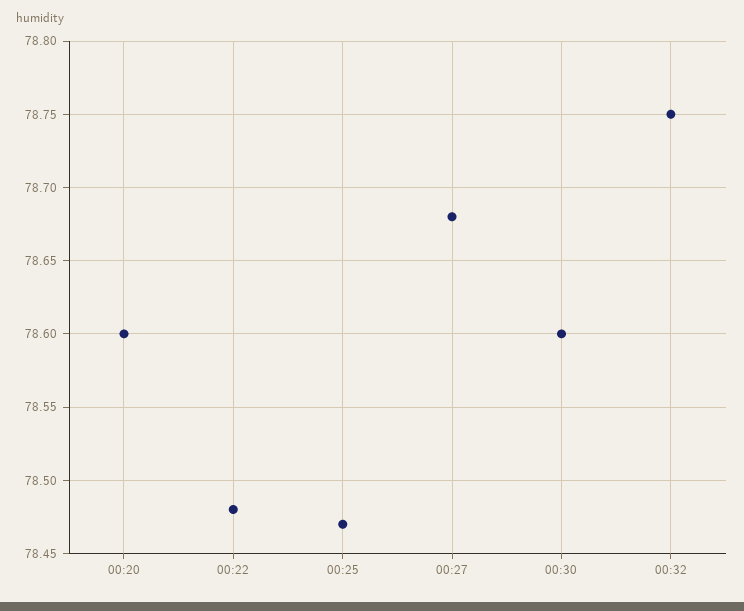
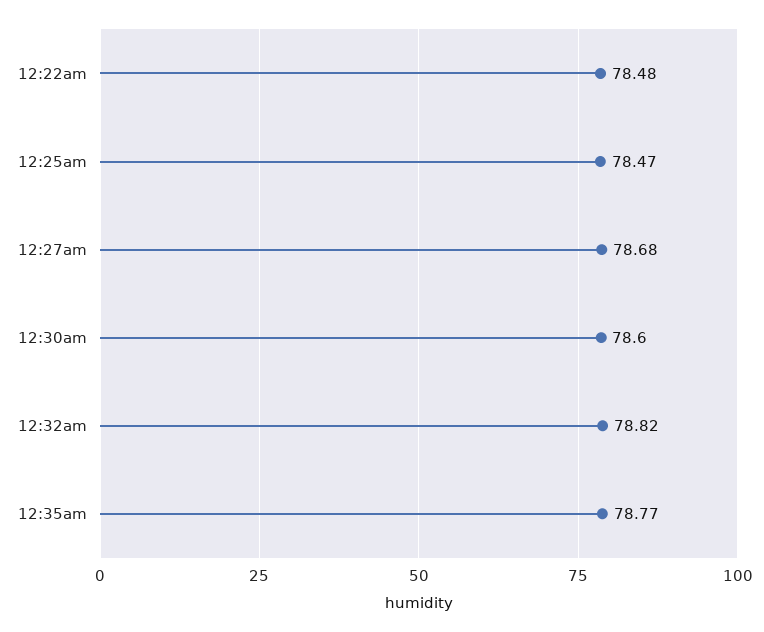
00:20: 78.6 -> none
00:32: 78.75 -> 78.82
12:35am: none -> 78.77

